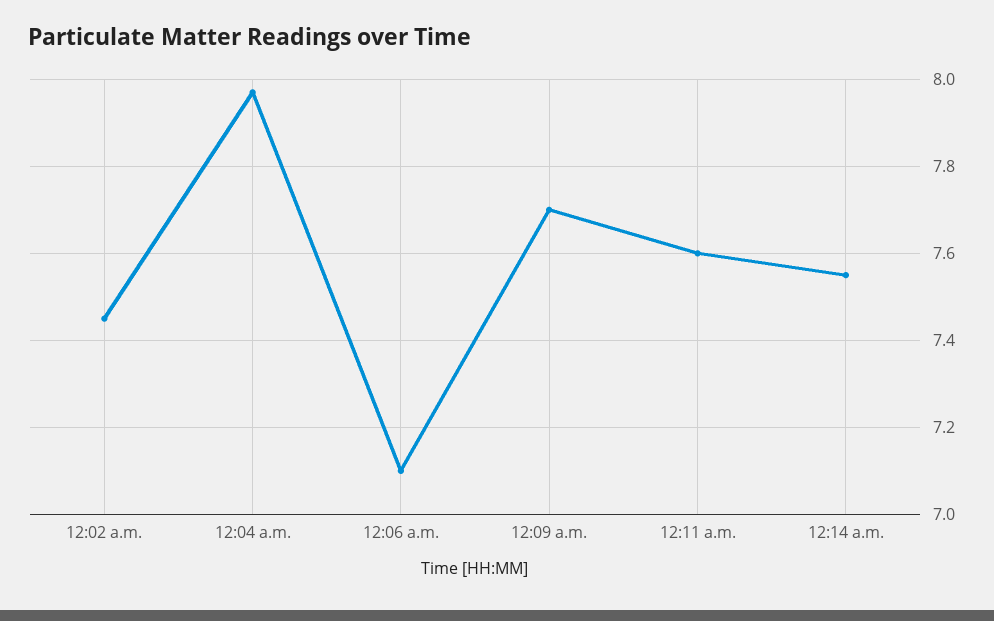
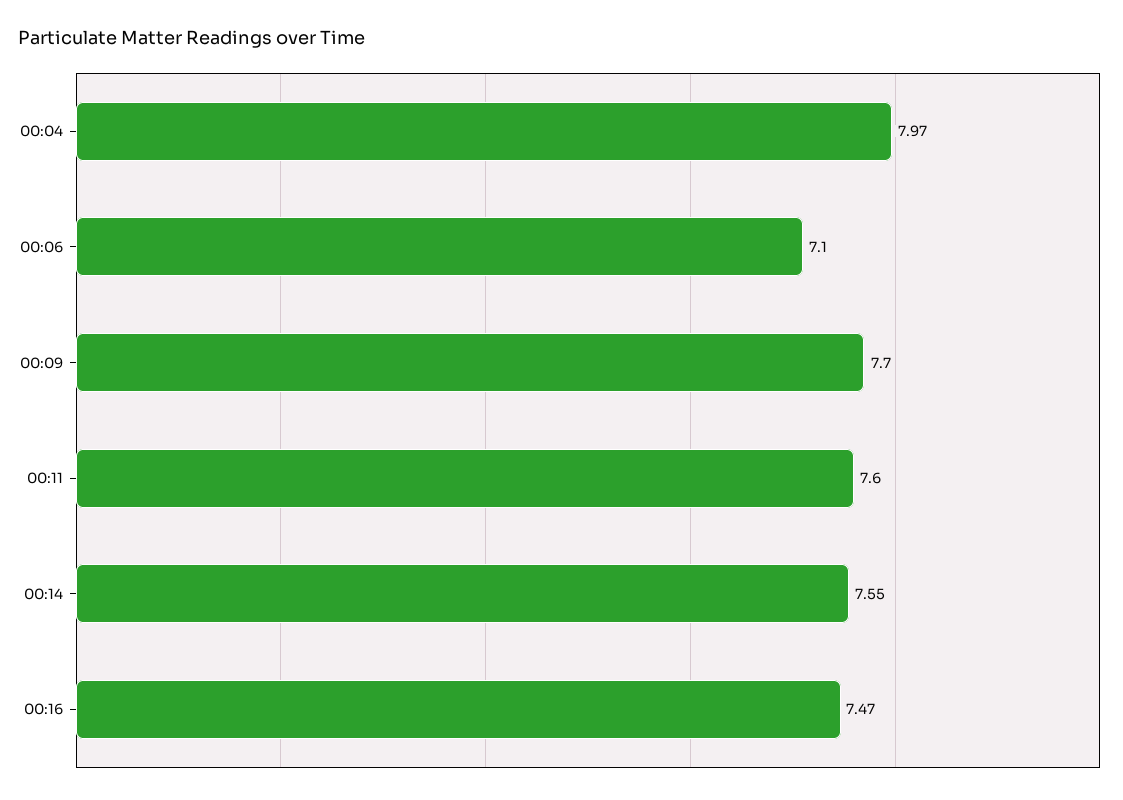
12:02 a.m.: 7.45 -> none
00:16: none -> 7.47

